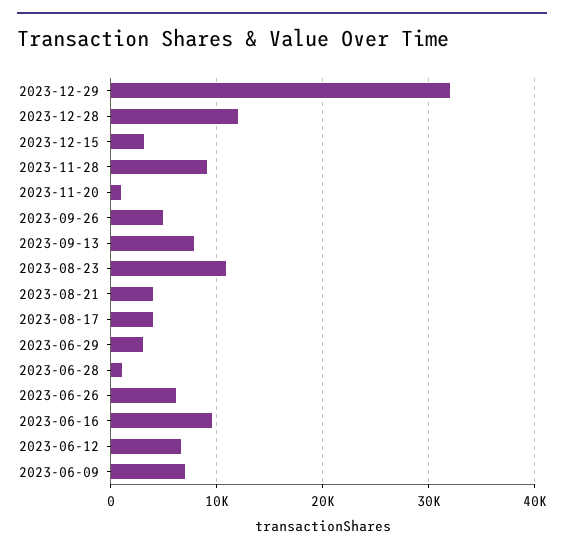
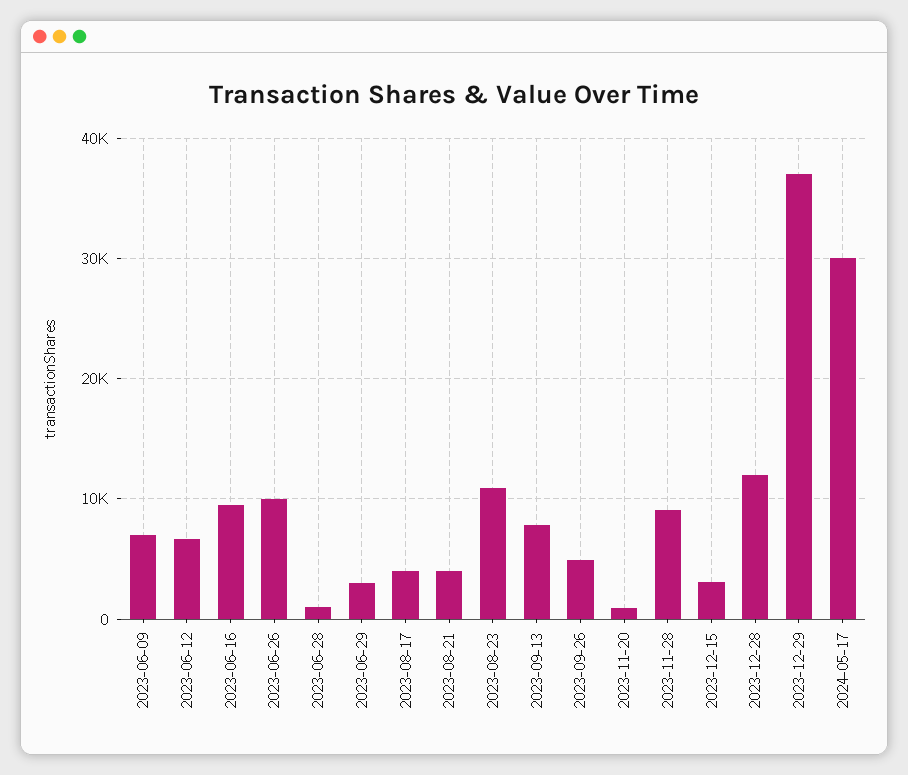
2023-12-29: 32000 -> 37000
2023-06-26: 6000 -> 10000
2024-05-17: none -> 30000

